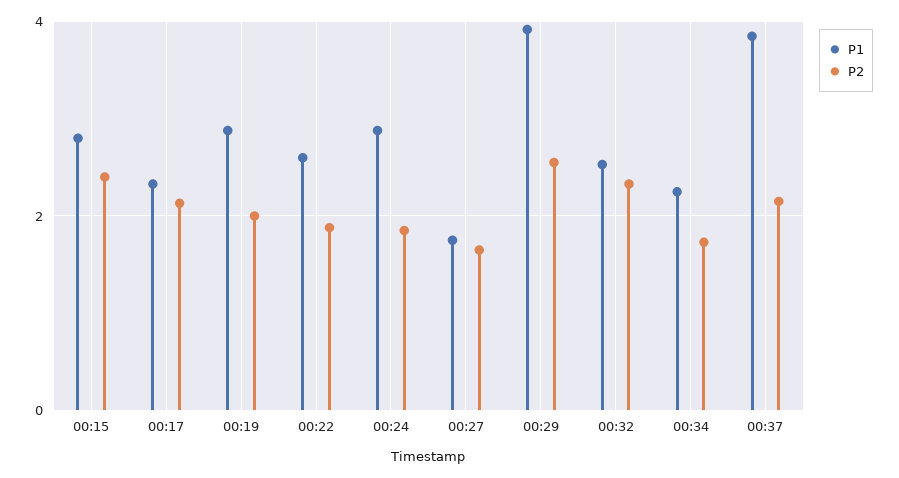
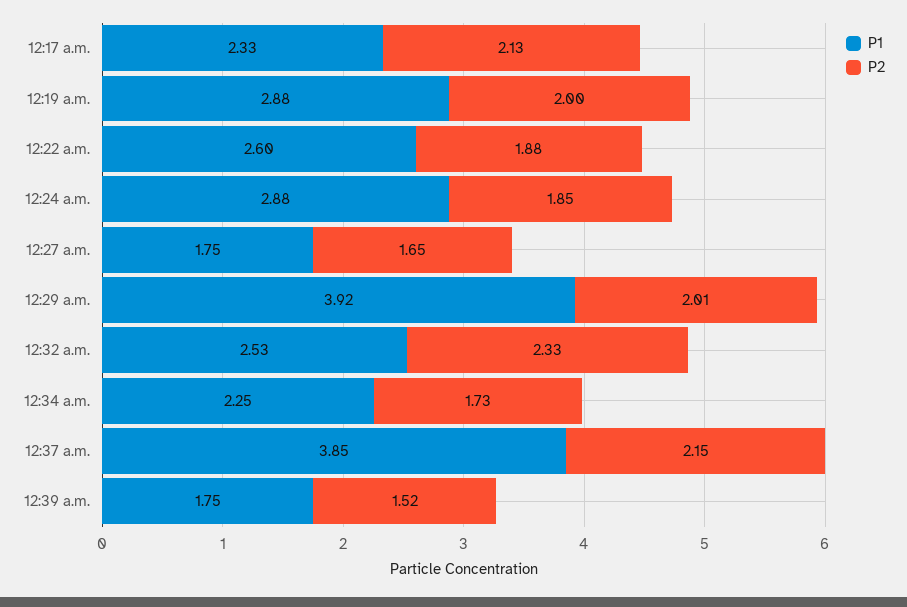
P1, 00:15: 2.8 -> none
P2, 00:15: 2.4 -> none
P2, 00:29: 2.6 -> 2.01
P1, 12:39 a.m.: none -> 1.75
P2, 12:39 a.m.: none -> 1.52

